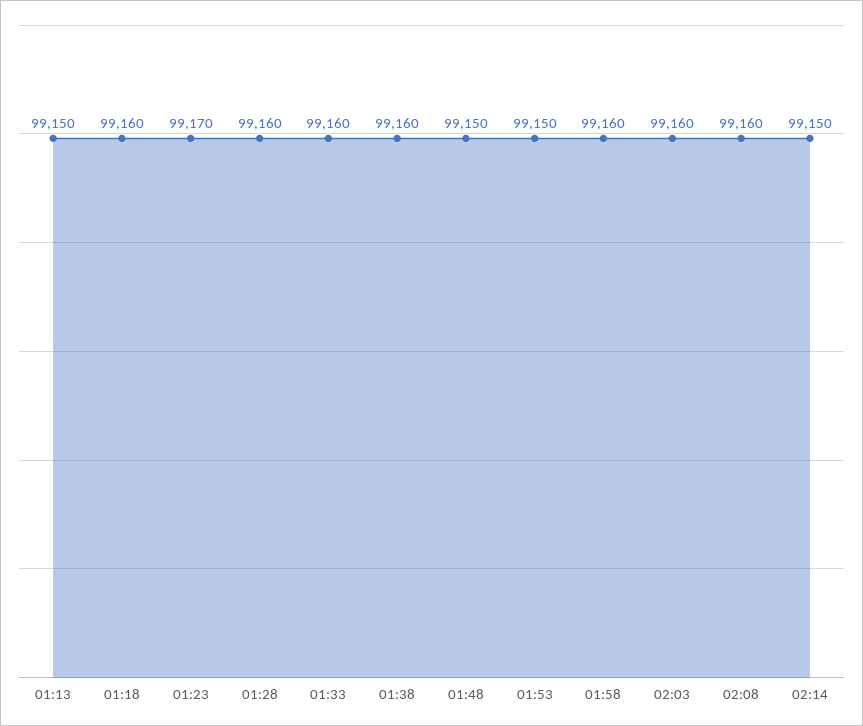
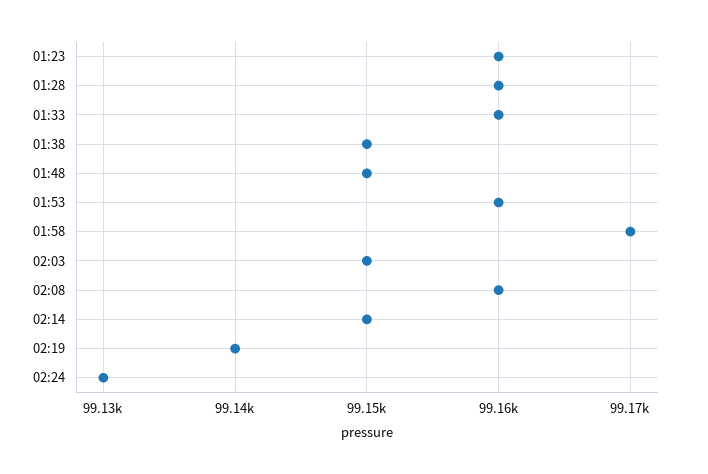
01:13: 99150 -> none
01:18: 99160 -> none
01:23: 99170 -> 99160
01:38: 99160 -> 99150
01:53: 99150 -> 99160
01:58: 99160 -> 99170
02:03: 99160 -> 99150
02:19: none -> 99140
02:24: none -> 99130

